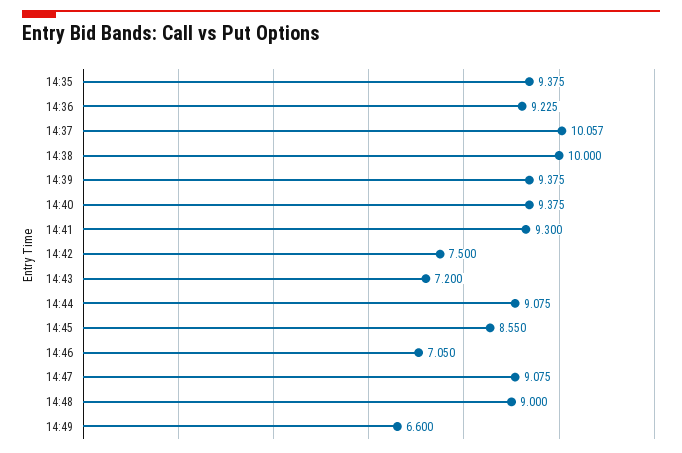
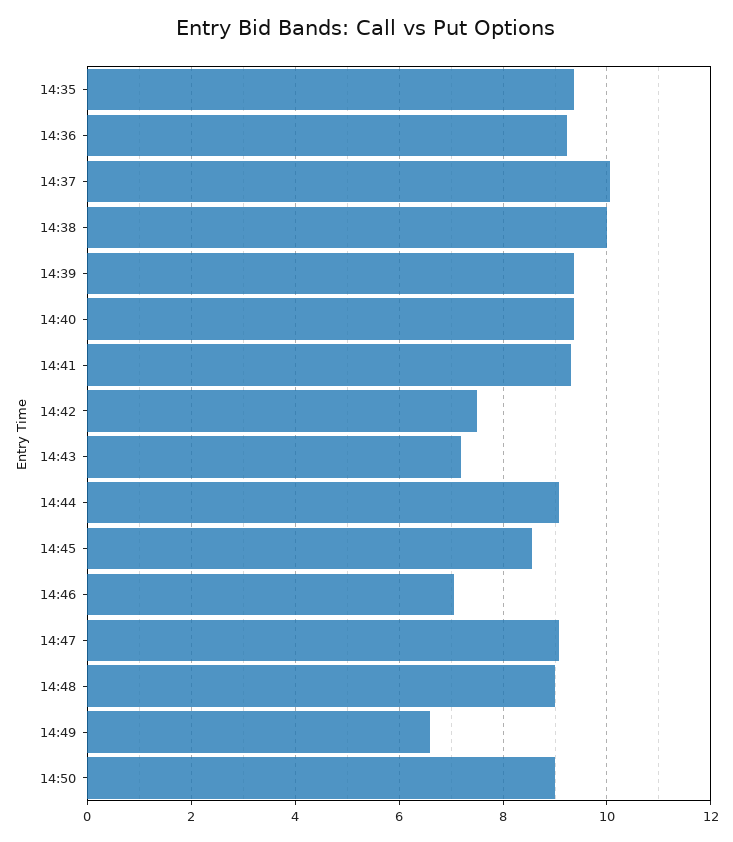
14:50: none -> 9

